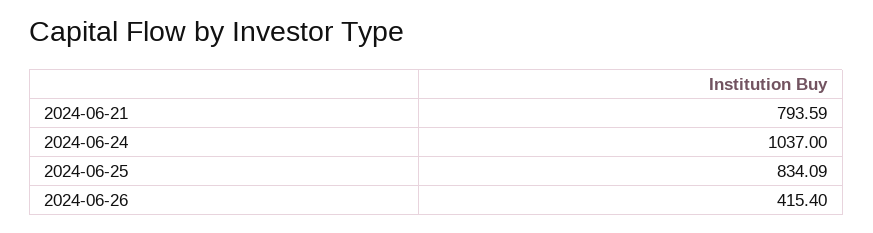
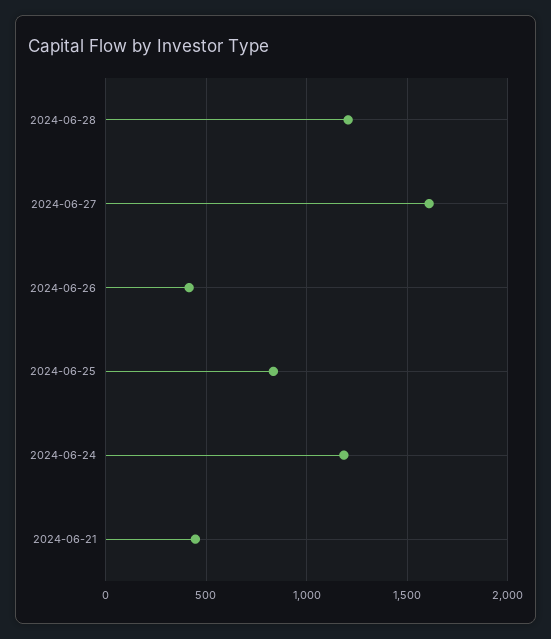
2024-06-21: 793.59 -> 450
2024-06-24: 1037 -> 1200
2024-06-28: none -> 1200
2024-06-27: none -> 1600

